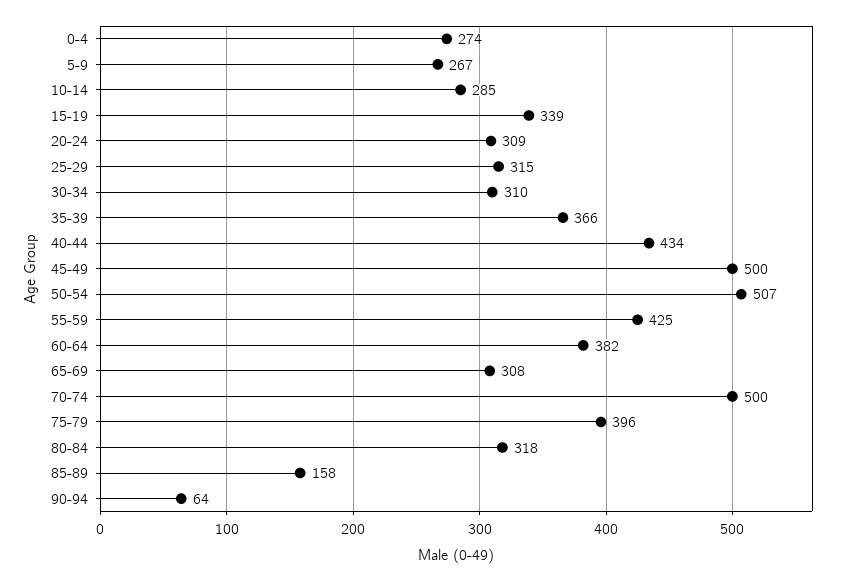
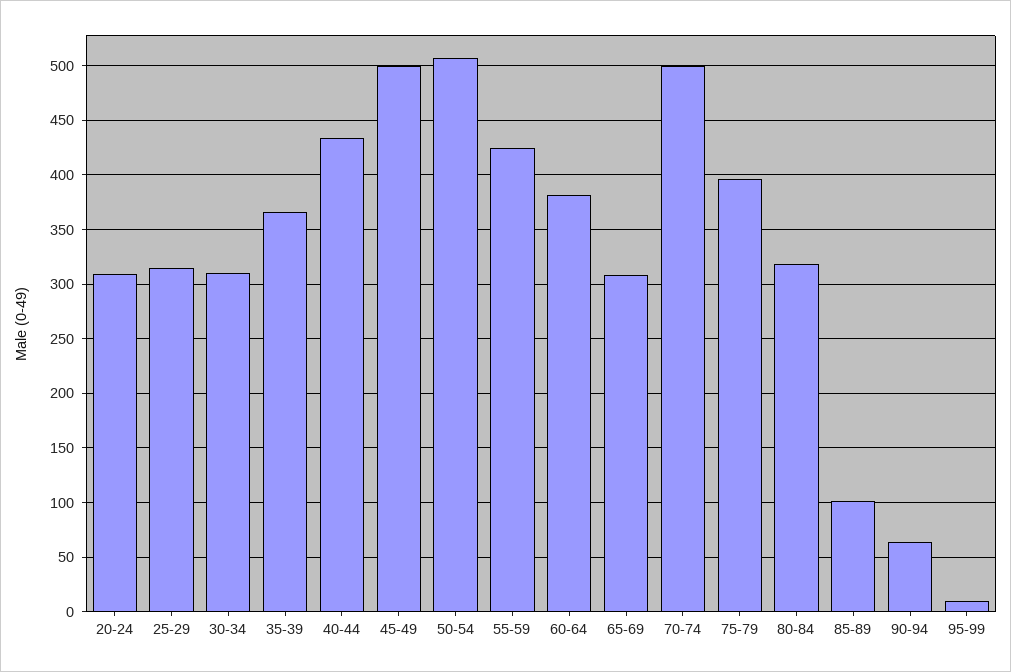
0-4: 274 -> none
5-9: 267 -> none
10-14: 285 -> none
15-19: 339 -> none
85-89: 158 -> 100
95-99: none -> 10

